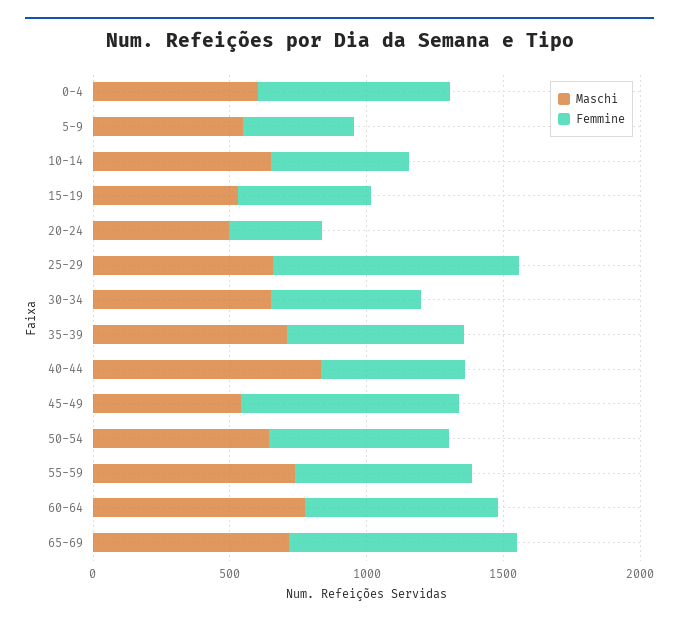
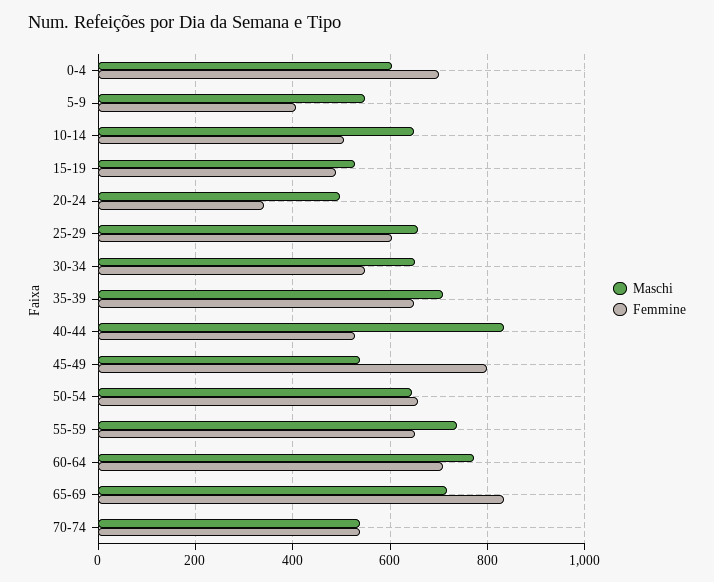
Femmine, 25-29: 900 -> 600
Maschi, 70-74: none -> 540
Femmine, 70-74: none -> 540

